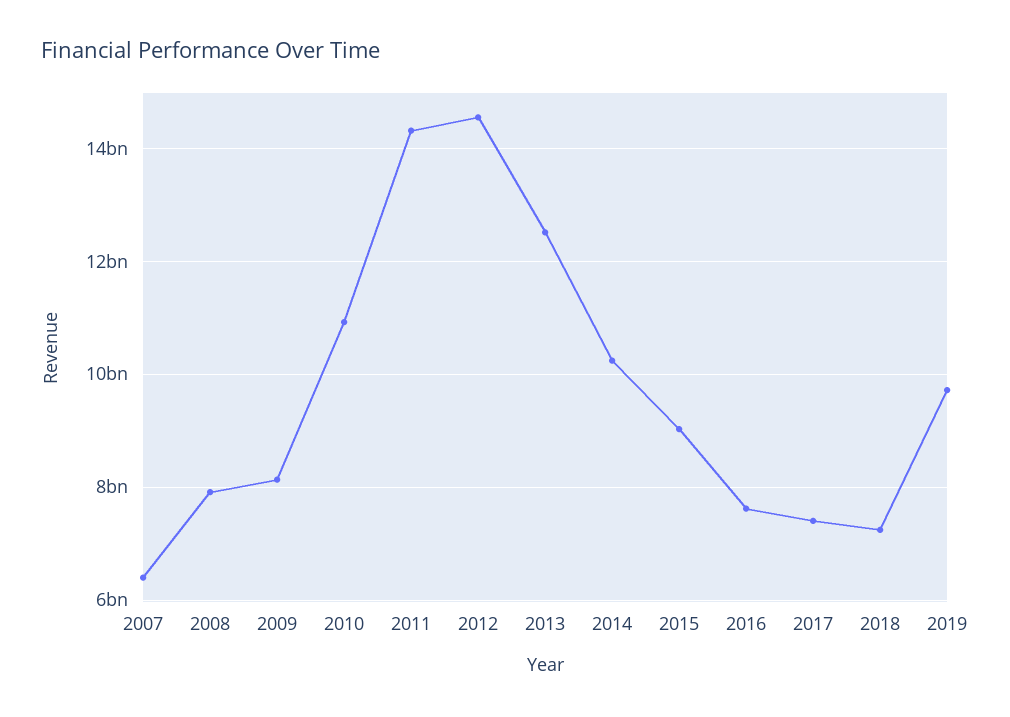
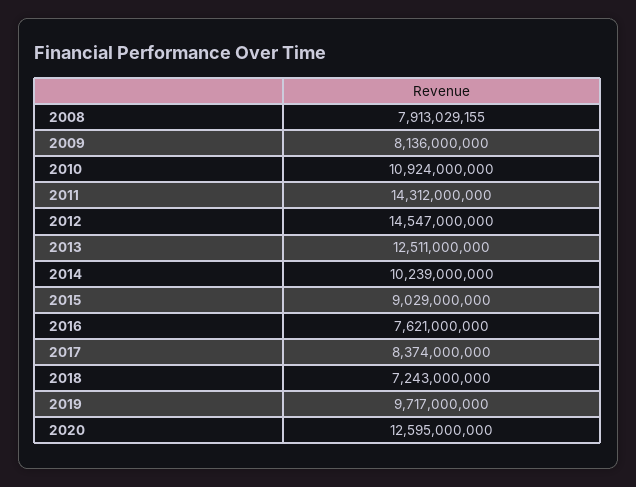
2007: 6400000000 -> none
2017: 7400000000 -> 8374000000
2020: none -> 12595000000

